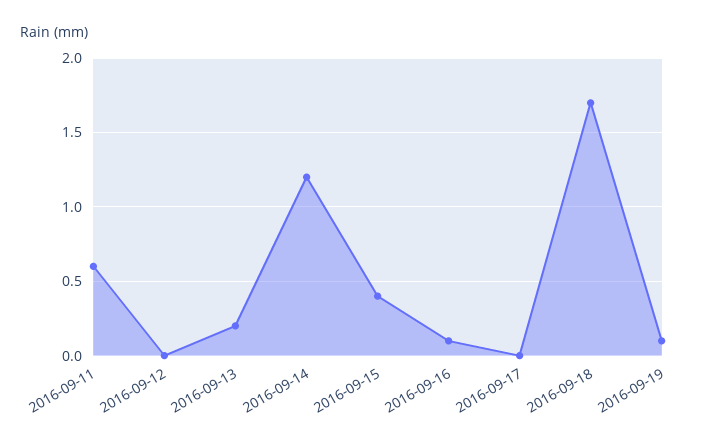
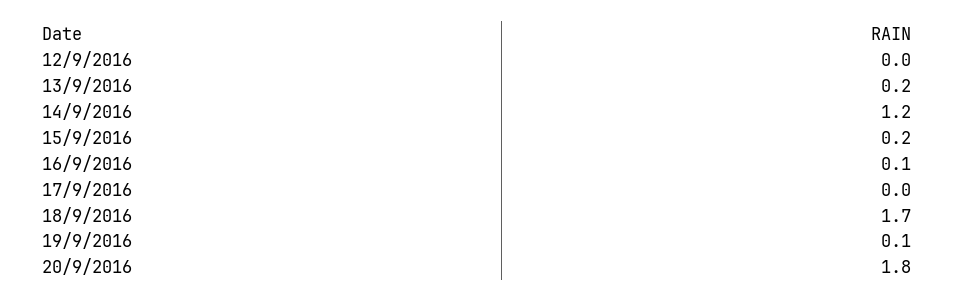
2016-09-11: 0.6 -> none
2016-09-15: 0.4 -> 0.2
20/9/2016: none -> 1.8

